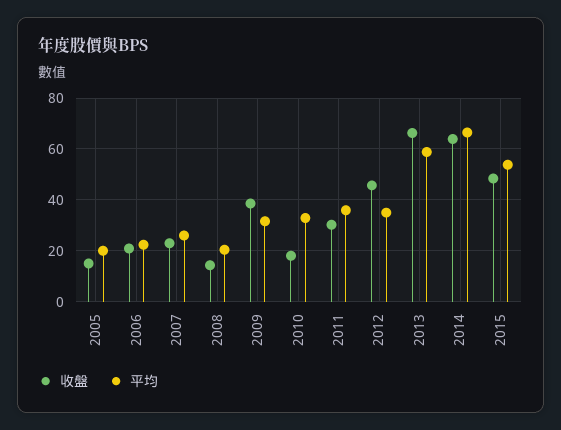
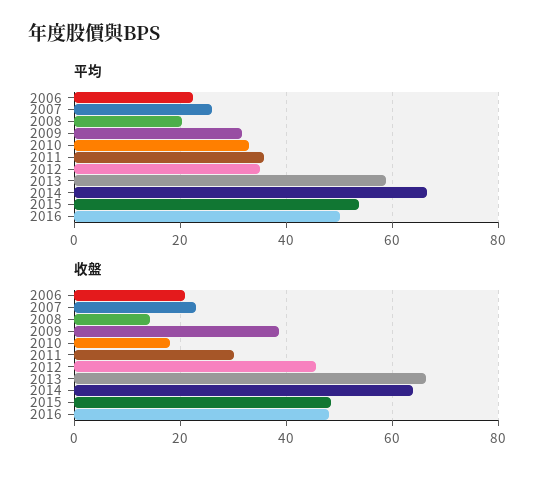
收盤, 2005: 15 -> none
平均, 2005: 20 -> none
平均, 2016: none -> 50
收盤, 2016: none -> 48

